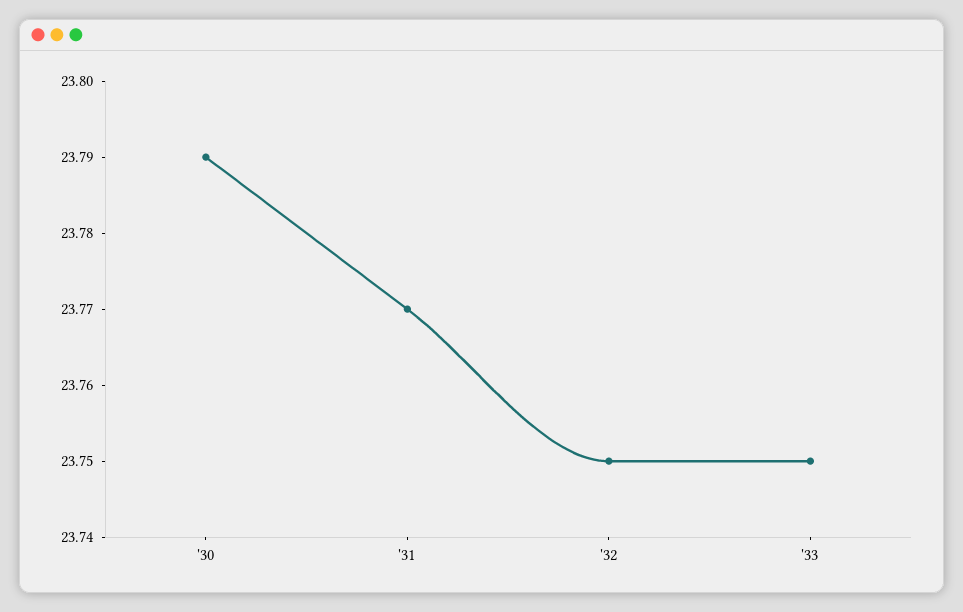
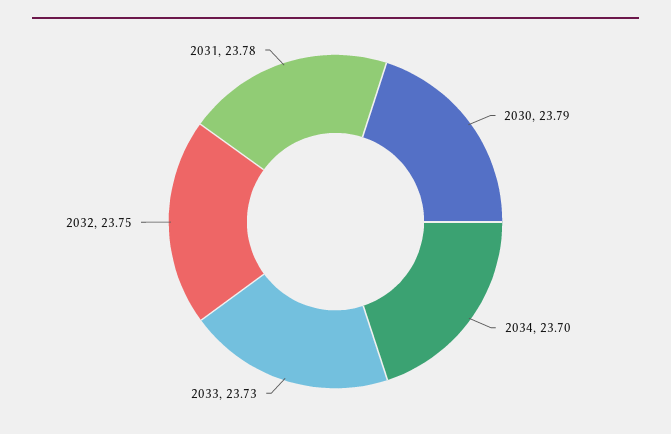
'31: 23.77 -> 23.78
'33: 23.75 -> 23.73
2034: none -> 23.7

